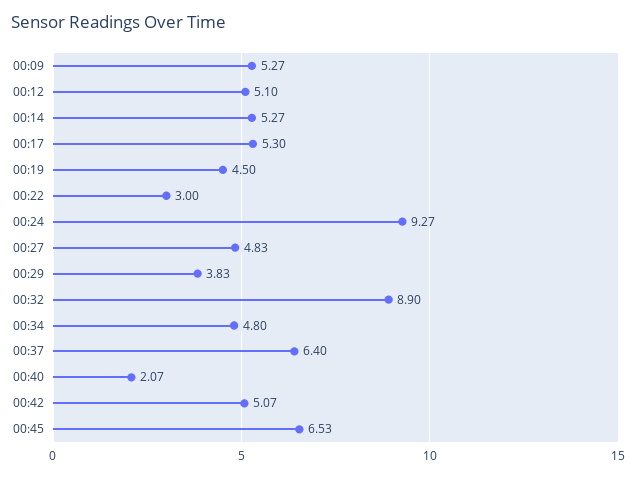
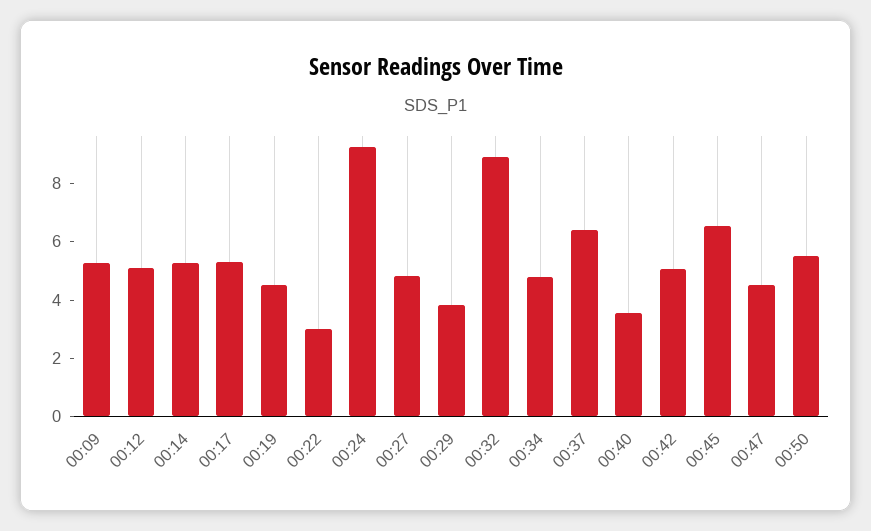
00:40: 2.07 -> 3.5
00:47: none -> 4.5
00:50: none -> 5.5

